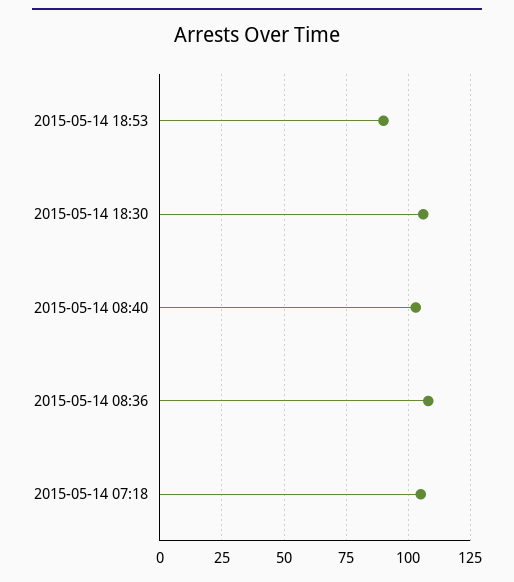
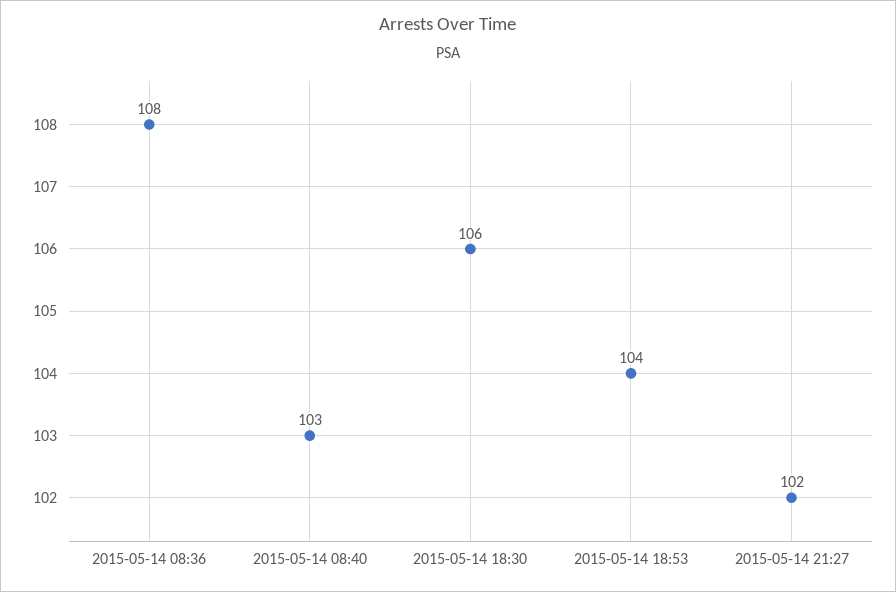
2015-05-14 18:53: 90 -> 104
2015-05-14 07:18: 105 -> none
2015-05-14 21:27: none -> 102

